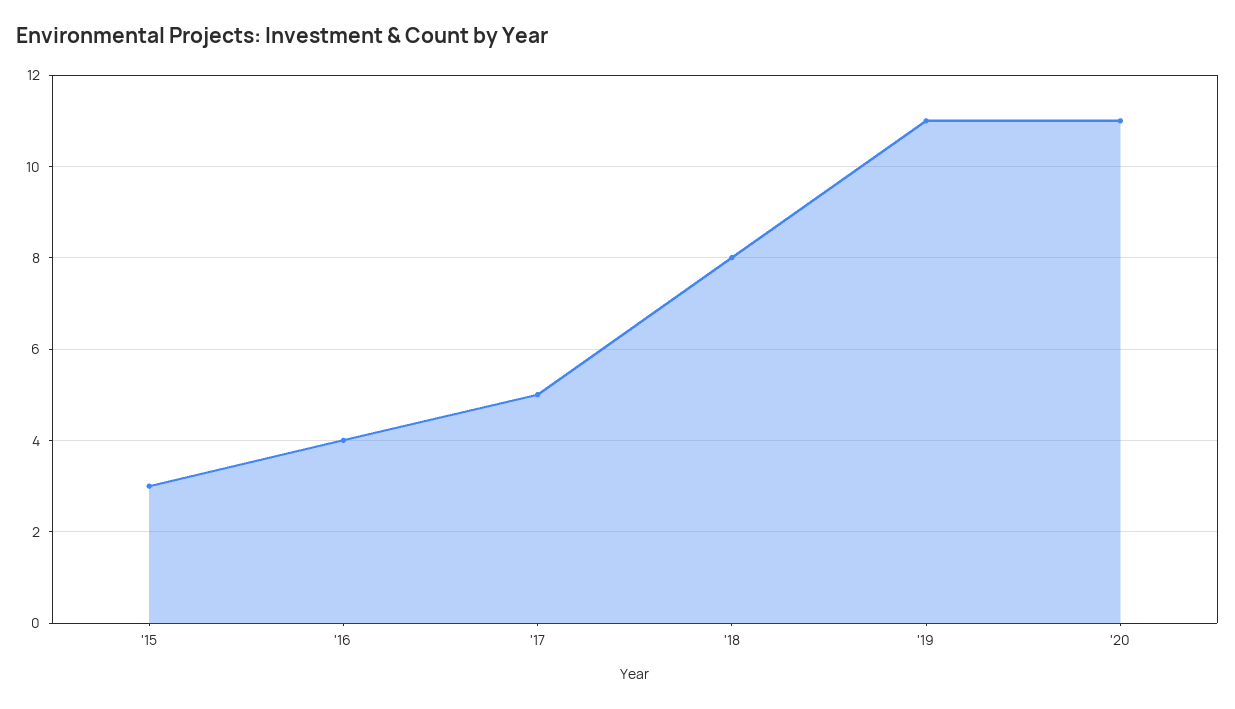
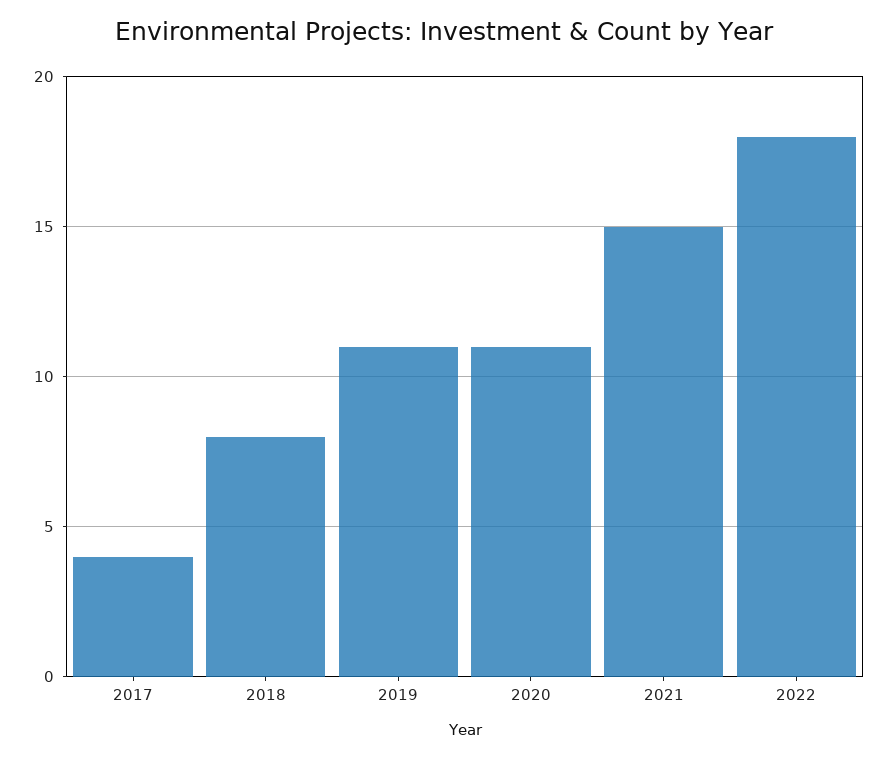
'15: 3 -> none
'16: 4 -> none
'17: 5 -> 4
2021: none -> 15
2022: none -> 18

